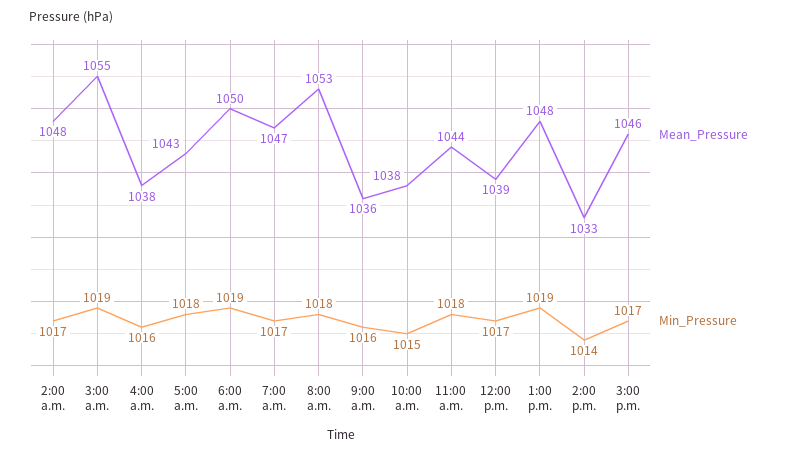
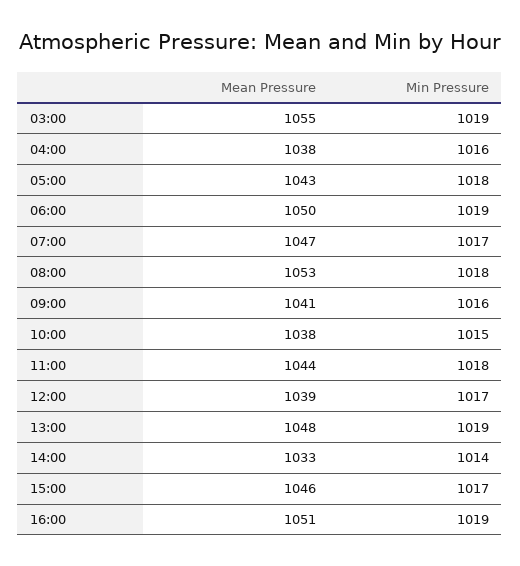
Mean_Pressure, 2:00 a.m.: 1048 -> none
Min_Pressure, 2:00 a.m.: 1017 -> none
Mean_Pressure, 9:00 a.m.: 1036 -> 1041
Mean_Pressure, 16:00: none -> 1051
Min_Pressure, 16:00: none -> 1019

